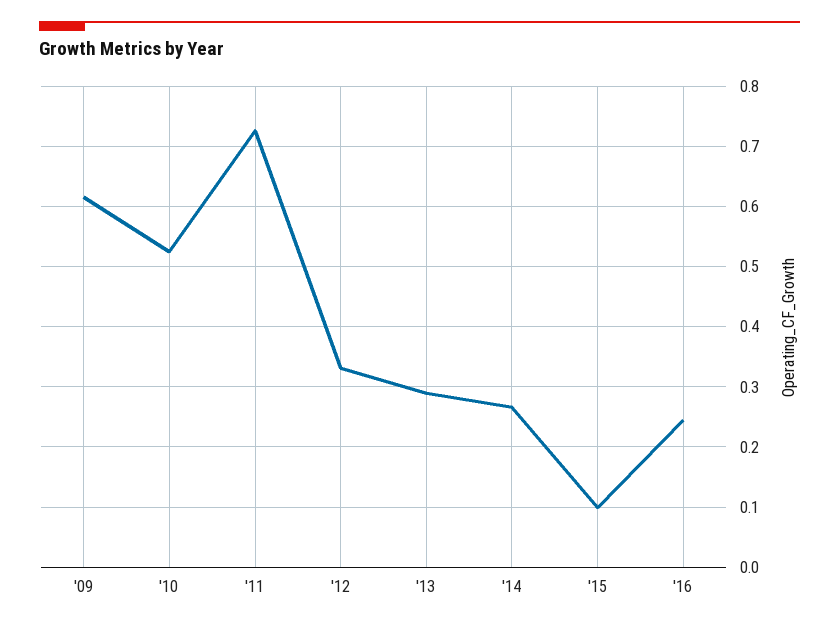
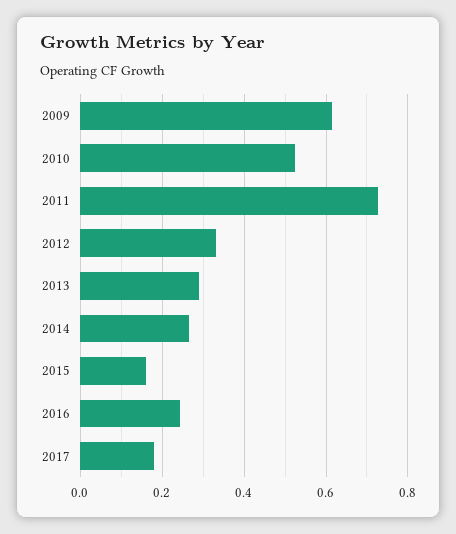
'15: 0.1 -> 0.16
2017: none -> 0.18

